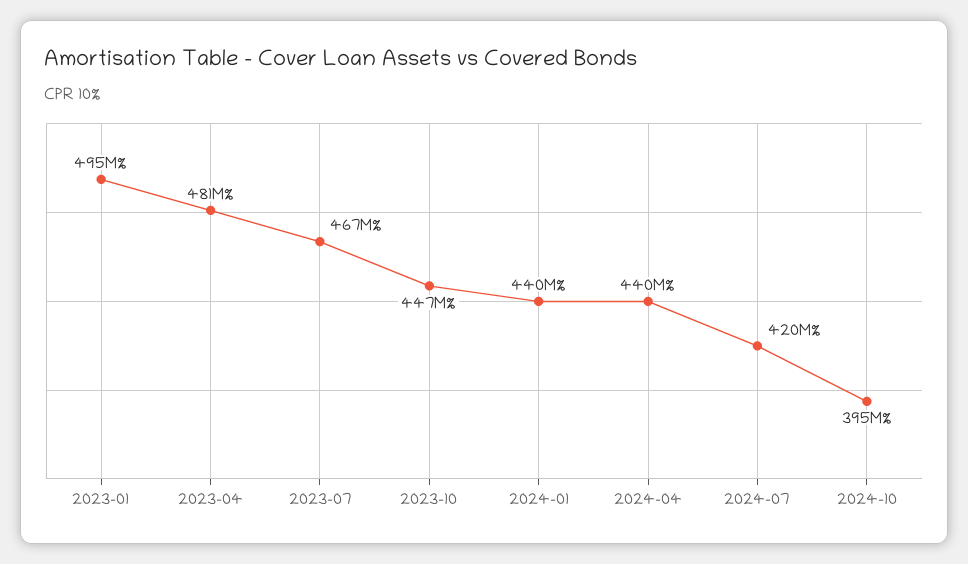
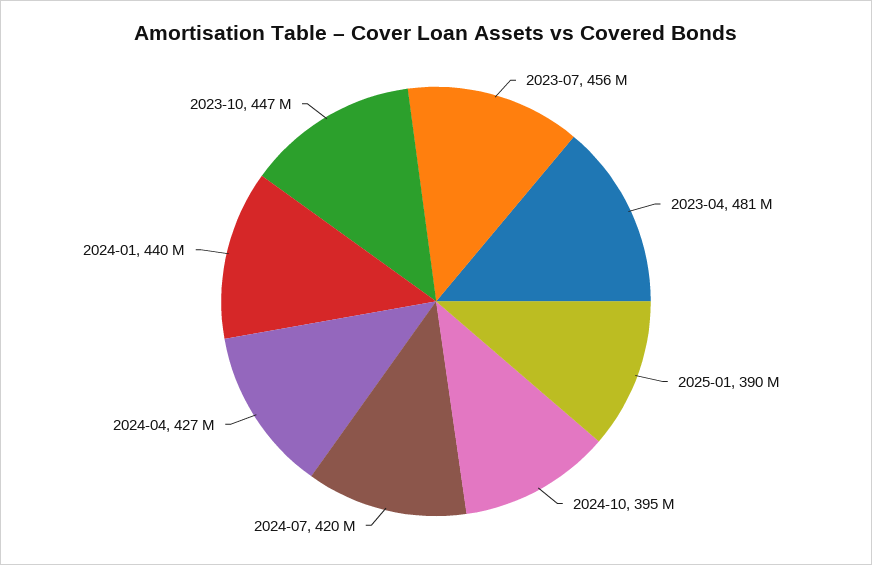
2023-01: 495000000 -> none
2023-07: 467000000 -> 456000000
2024-04: 440000000 -> 427000000
2025-01: none -> 390000000

